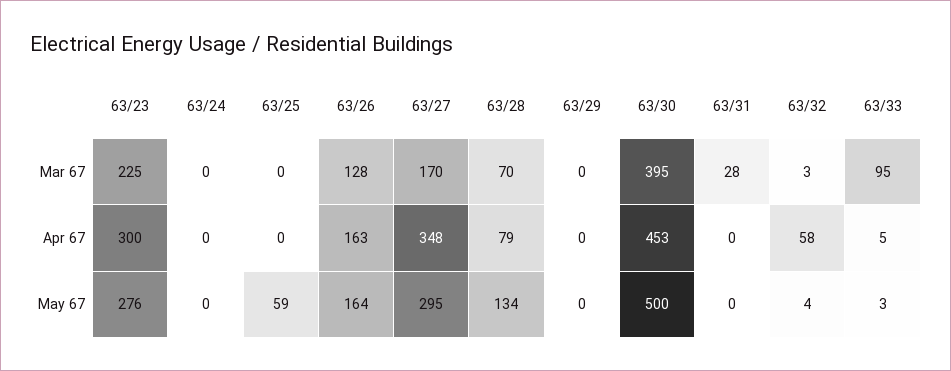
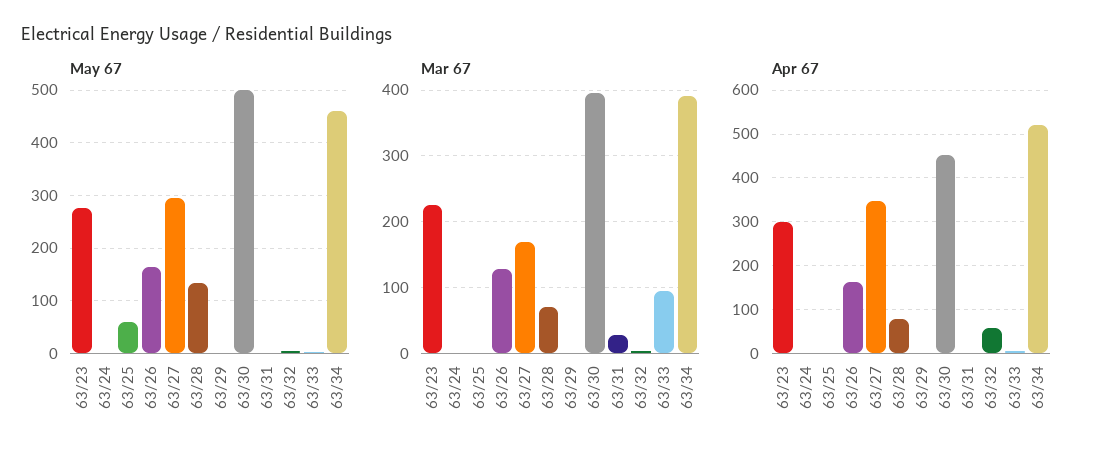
May 67, 63/34: none -> 460
Mar 67, 63/34: none -> 390
Apr 67, 63/34: none -> 520

